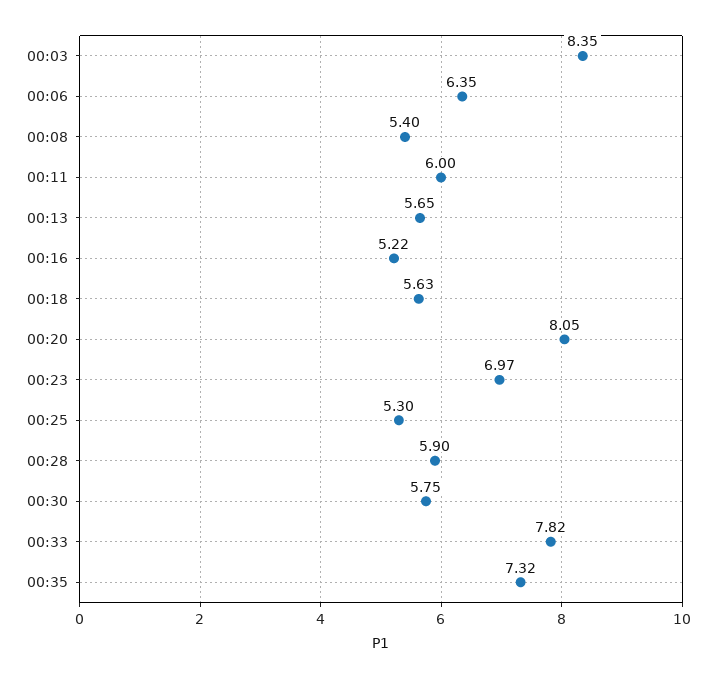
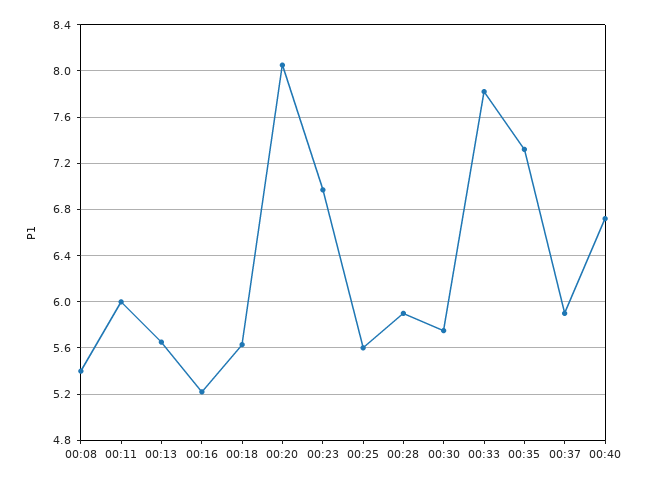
00:03: 8.35 -> none
00:06: 6.35 -> none
00:25: 5.3 -> 5.6
00:37: none -> 5.9
00:40: none -> 6.7

